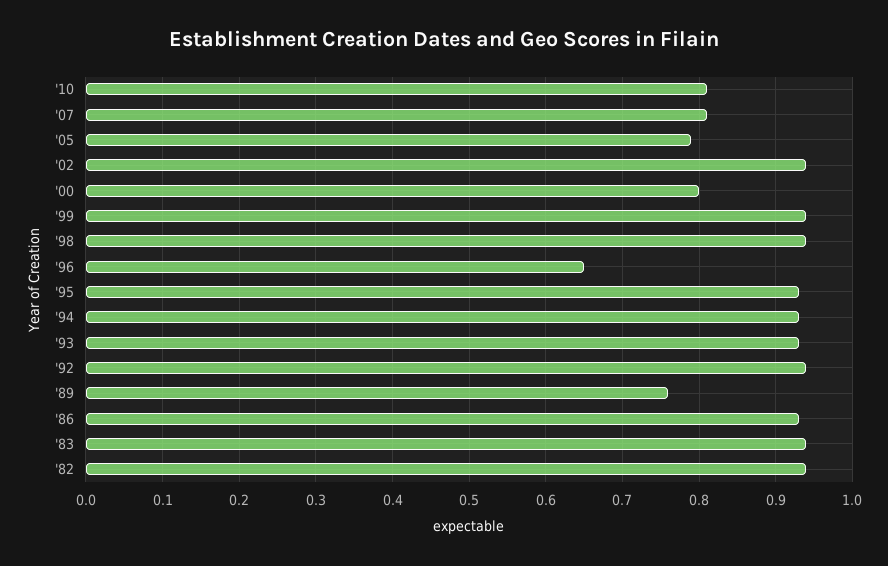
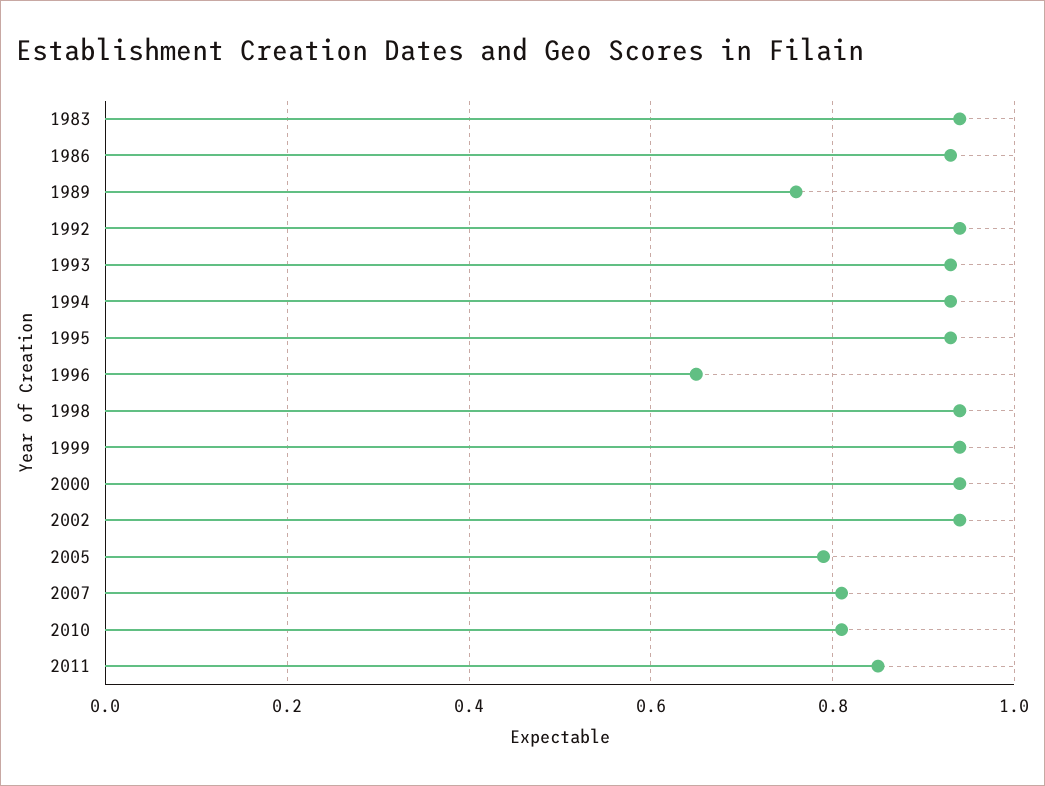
'00: 0.8 -> 0.95
'82: 0.94 -> none
2011: none -> 0.85

